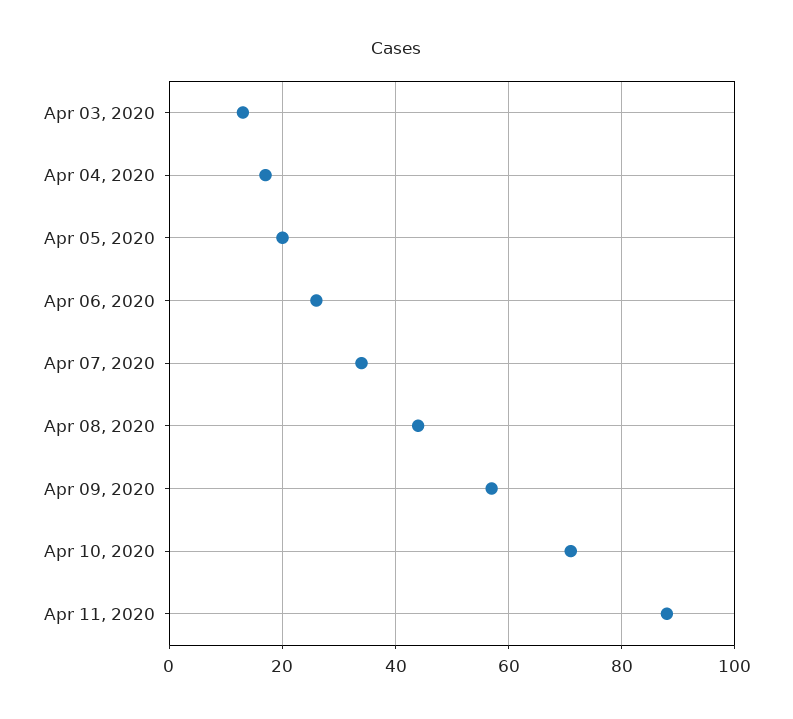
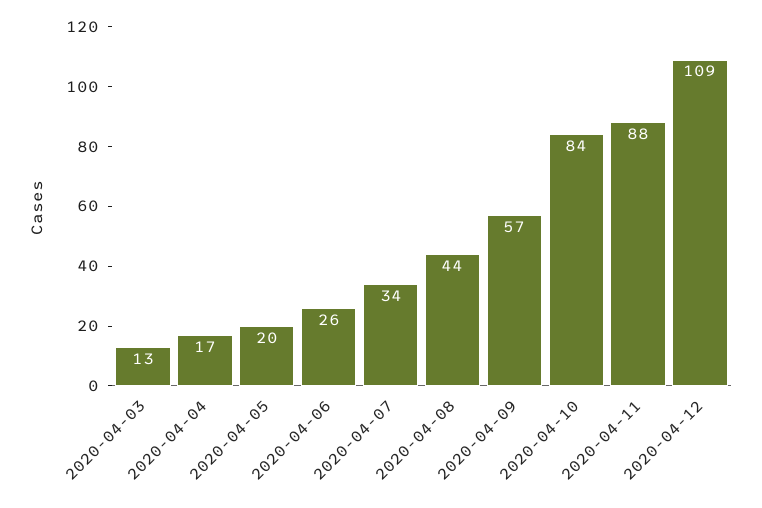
Apr 10, 2020: 70 -> 84
2020-04-12: none -> 109

